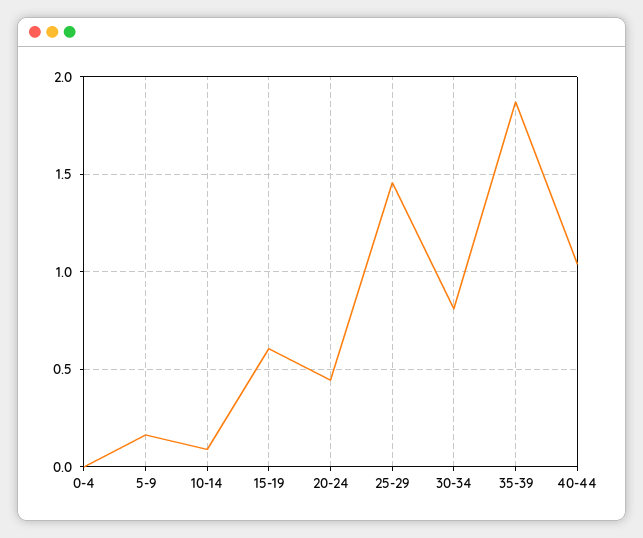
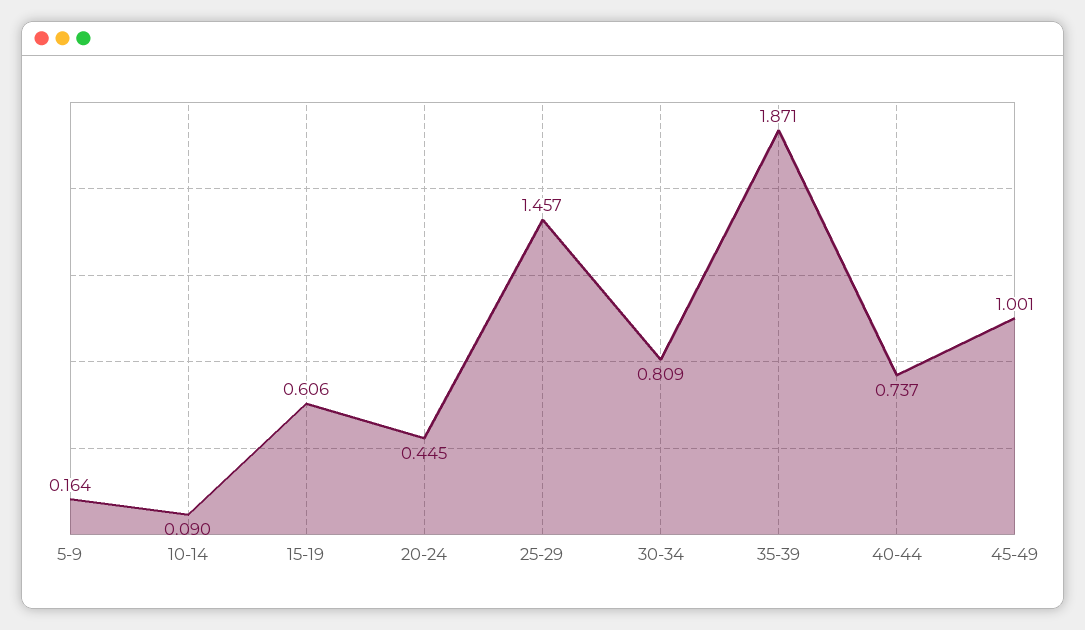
0-4: 0 -> none
40-44: 1.05 -> 0.737
45-49: none -> 1.001

